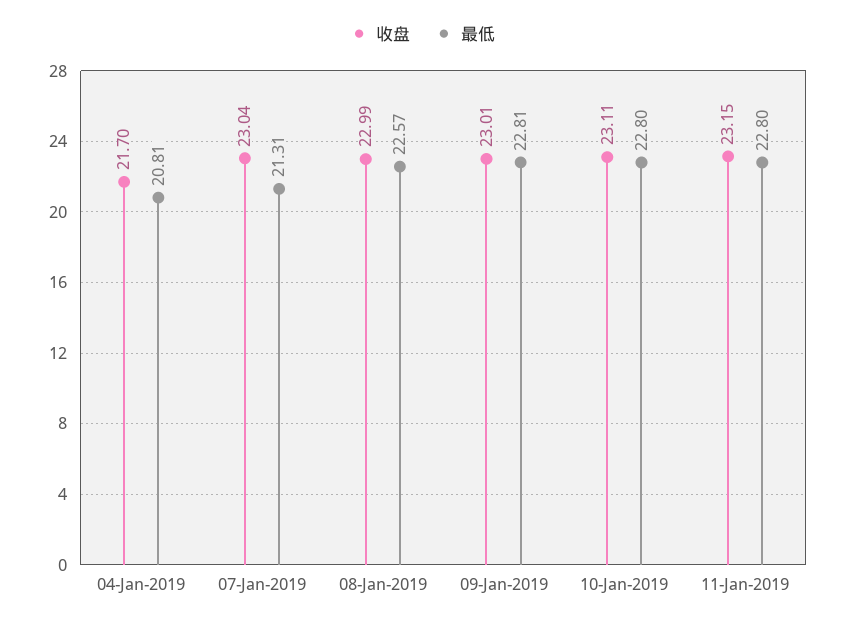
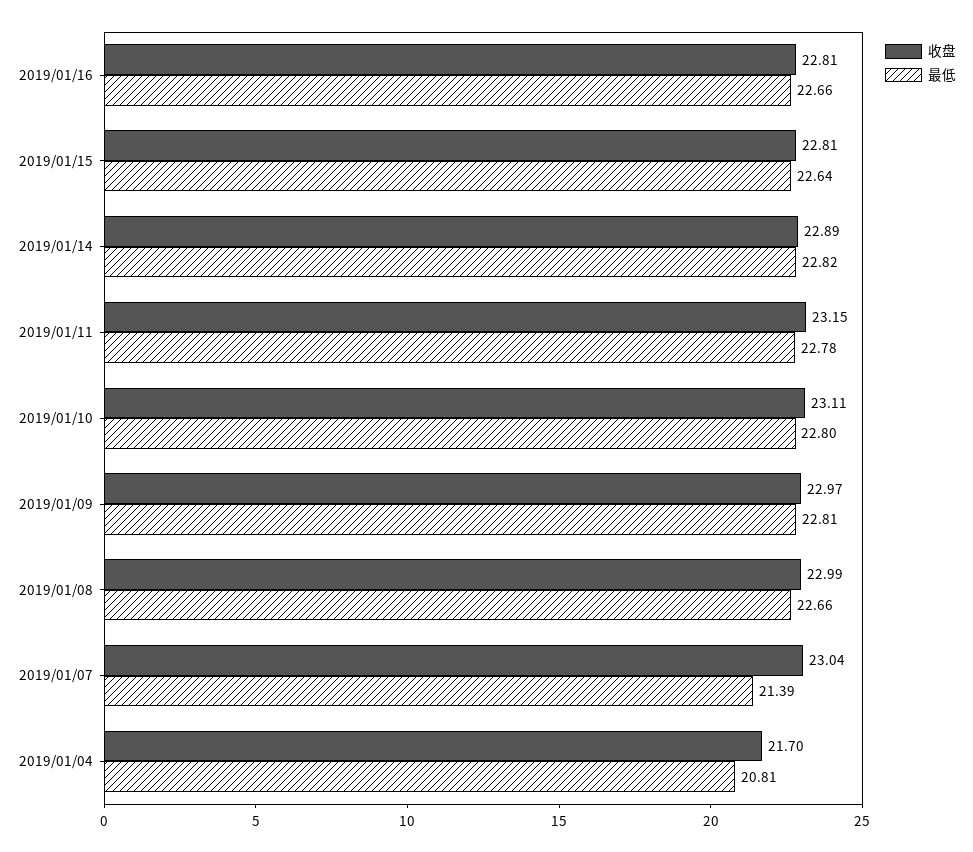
最低, 07-Jan-2019: 21.31 -> 21.39
最低, 08-Jan-2019: 22.57 -> 22.66
收盘, 09-Jan-2019: 23.01 -> 22.97
最低, 11-Jan-2019: 22.8 -> 22.78
收盘, 2019/01/16: none -> 22.81
最低, 2019/01/16: none -> 22.66
收盘, 2019/01/15: none -> 22.81
最低, 2019/01/15: none -> 22.64
收盘, 2019/01/14: none -> 22.89
最低, 2019/01/14: none -> 22.82

